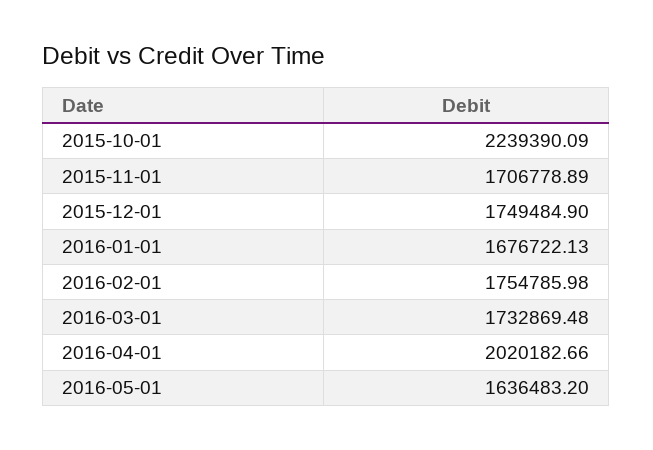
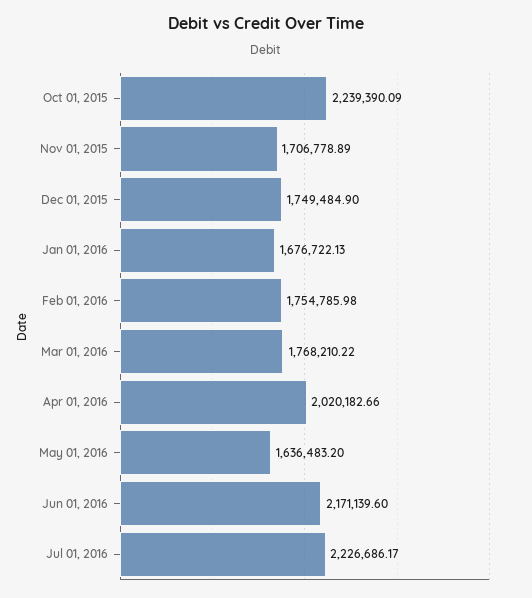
2016-03-01: 1732869.48 -> 1768210.22
Jun 01, 2016: none -> 2171139.6
Jul 01, 2016: none -> 2226686.17

